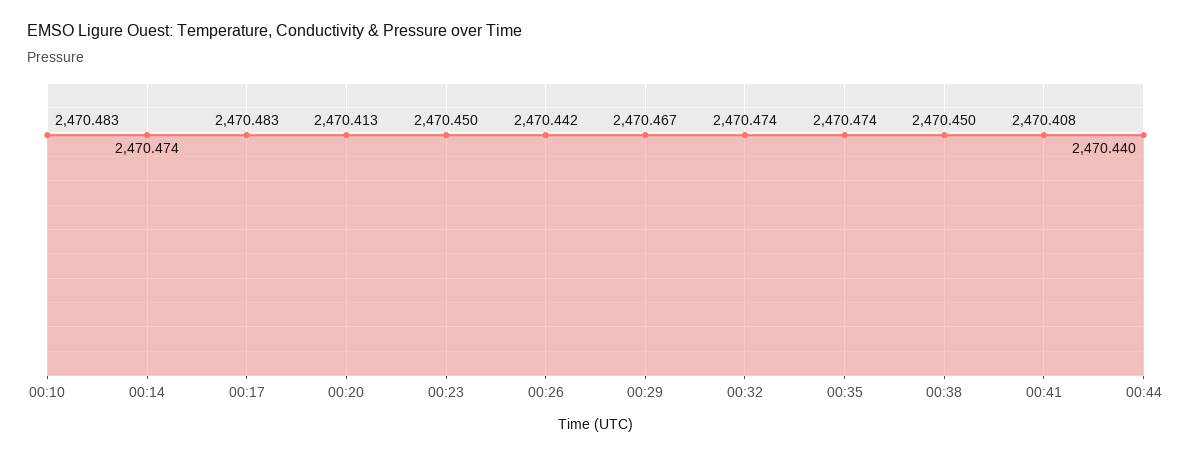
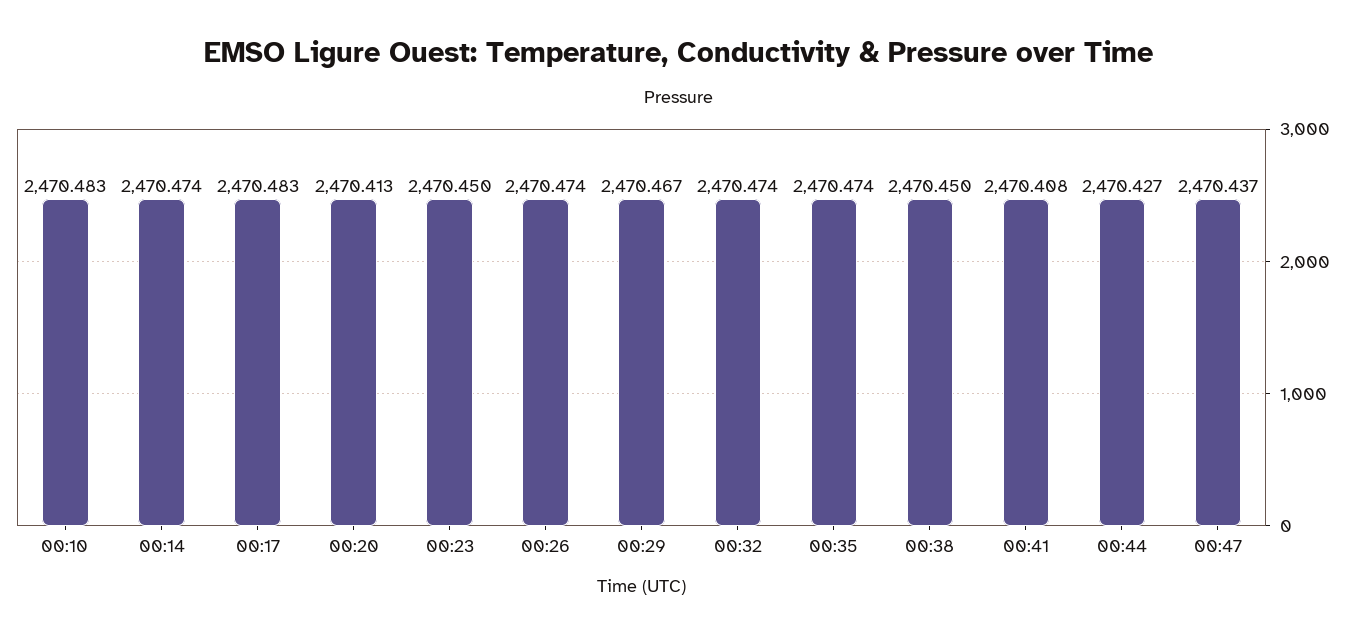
00:26: 2470.442 -> 2470.474
00:44: 2470.44 -> 2470.427
00:47: none -> 2470.437

